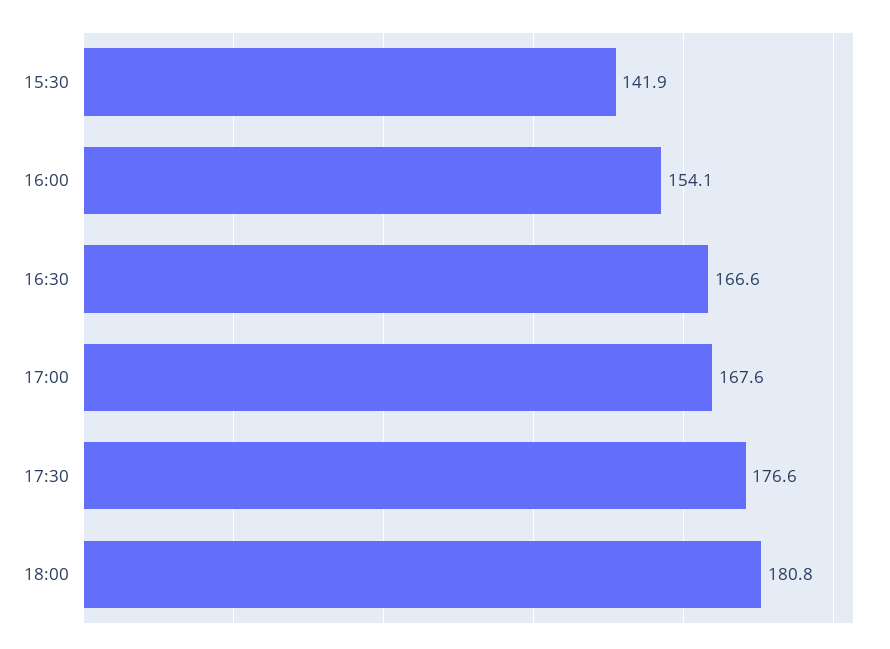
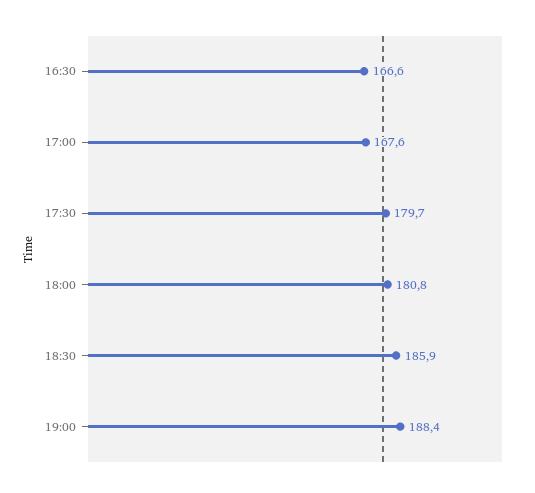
15:30: 141.9 -> none
16:00: 154.1 -> none
17:30: 176.6 -> 179.7
18:30: none -> 185.9
19:00: none -> 188.4

